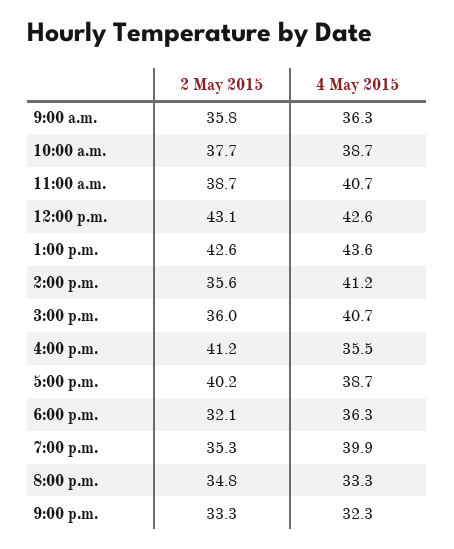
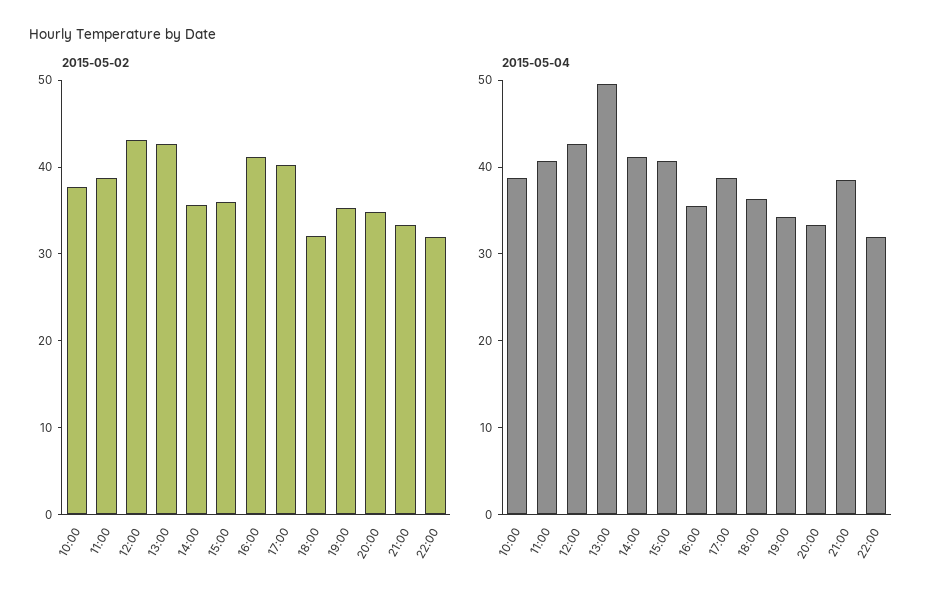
2 May 2015, 9:00 a.m.: 35.8 -> none
4 May 2015, 9:00 a.m.: 36.3 -> none
4 May 2015, 1:00 p.m.: 43.6 -> 50
4 May 2015, 7:00 p.m.: 39.9 -> 34
4 May 2015, 9:00 p.m.: 32.3 -> 38
2 May 2015, 22:00: none -> 32
4 May 2015, 22:00: none -> 32

